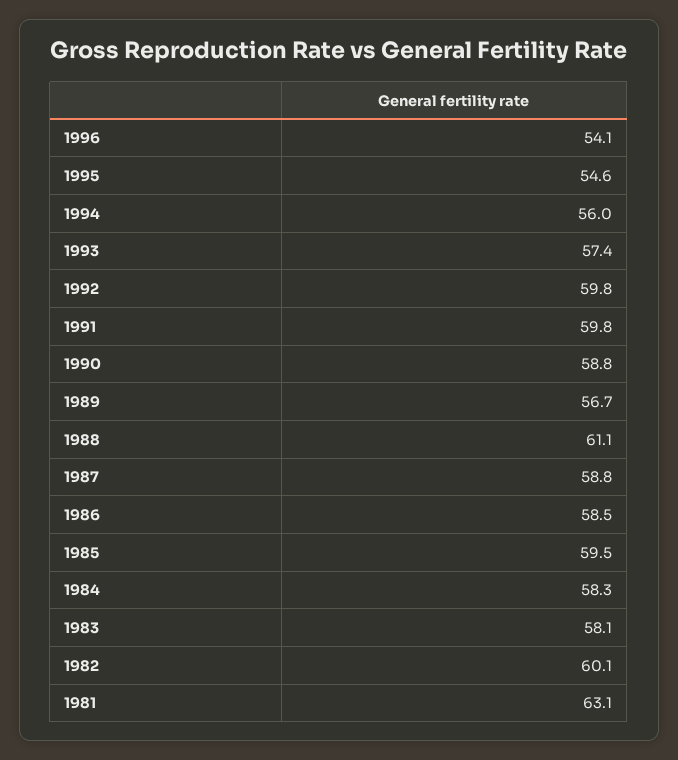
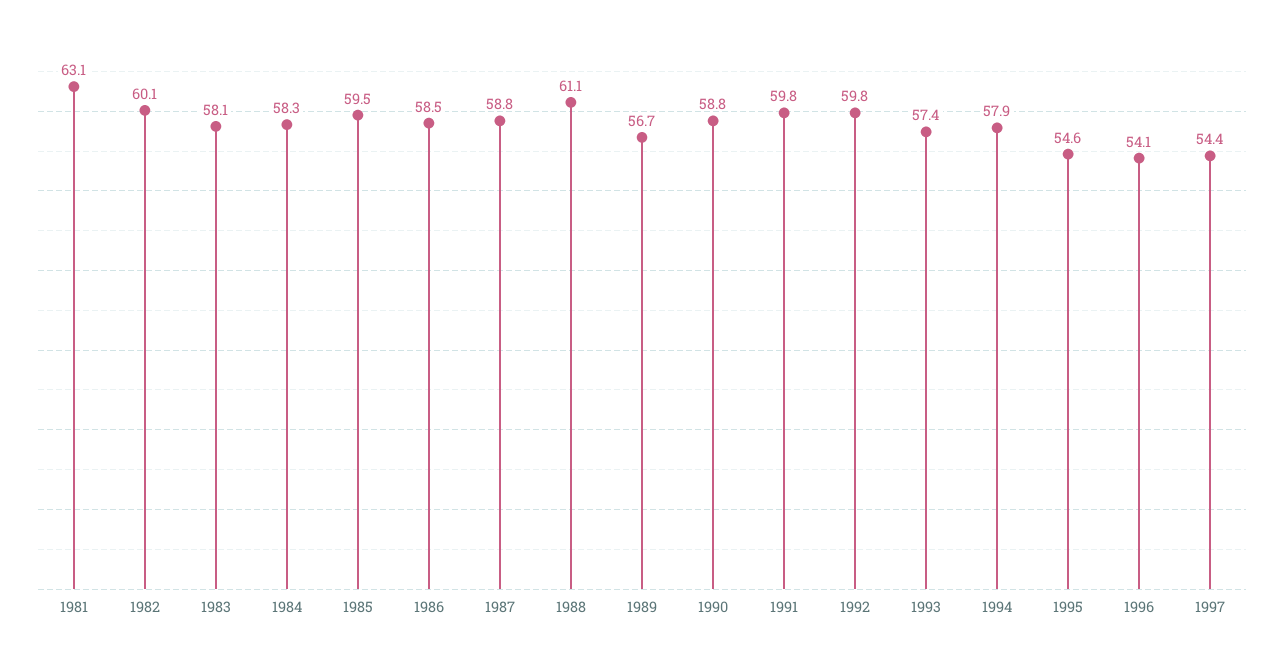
1994: 56 -> 57.9
1997: none -> 54.4

